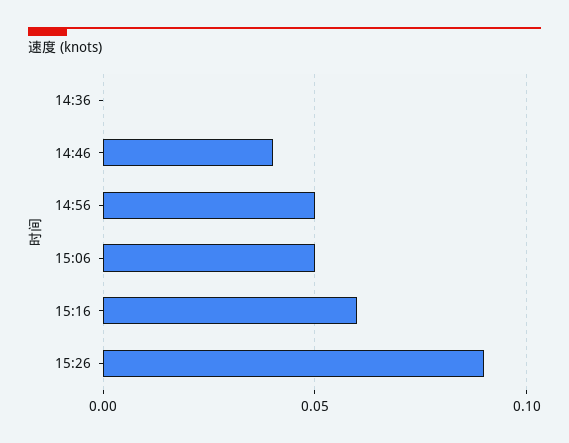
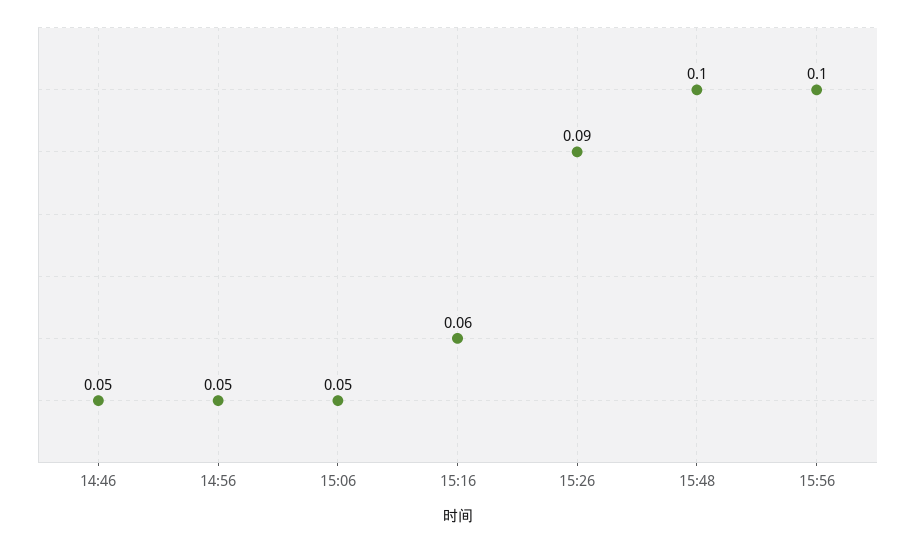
14:36: 0 -> none
14:46: 0.04 -> 0.05
15:48: none -> 0.1
15:56: none -> 0.1

